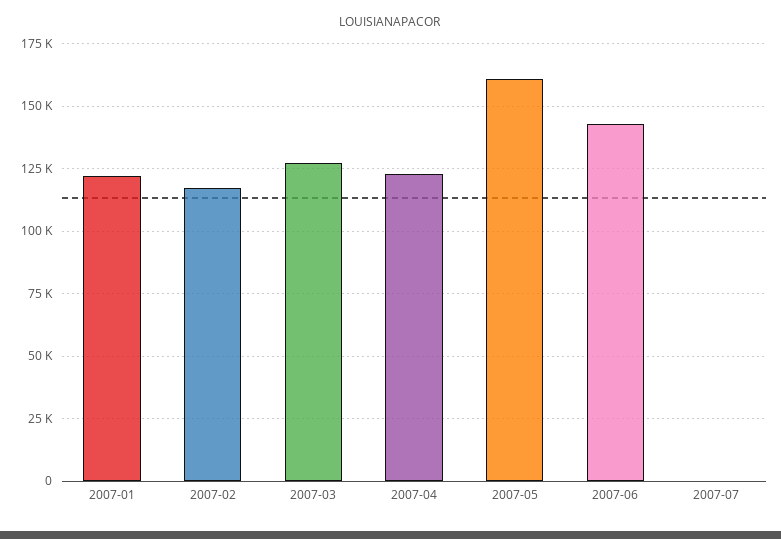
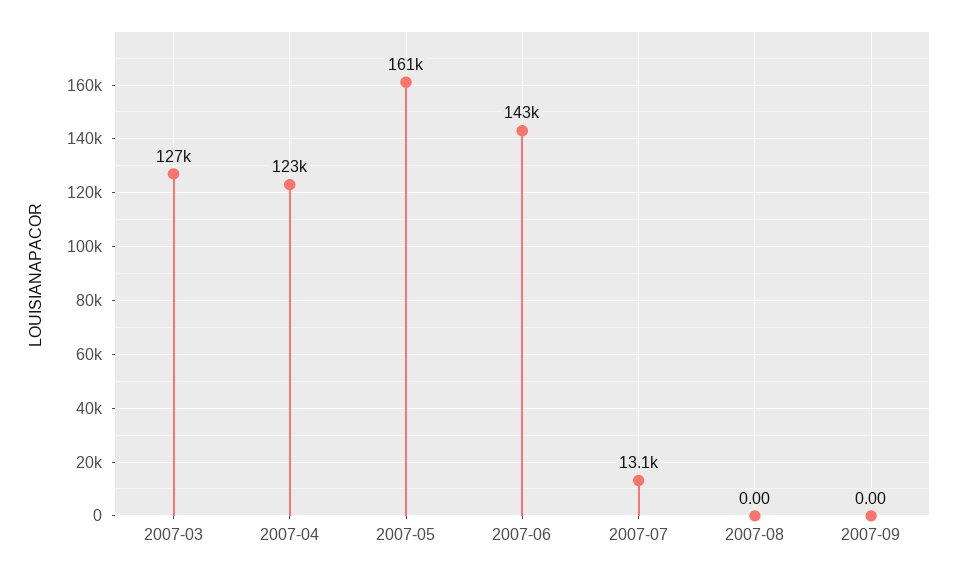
2007-01: 122500 -> none
2007-02: 117500 -> none
2007-07: 0 -> 13100
2007-08: none -> 0
2007-09: none -> 0

